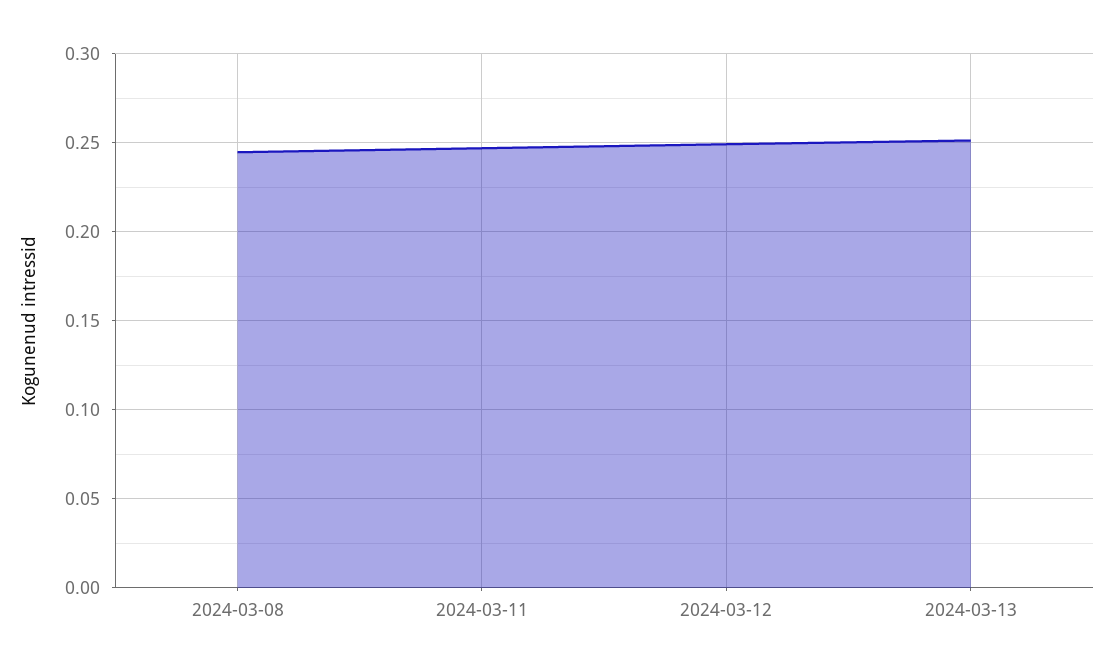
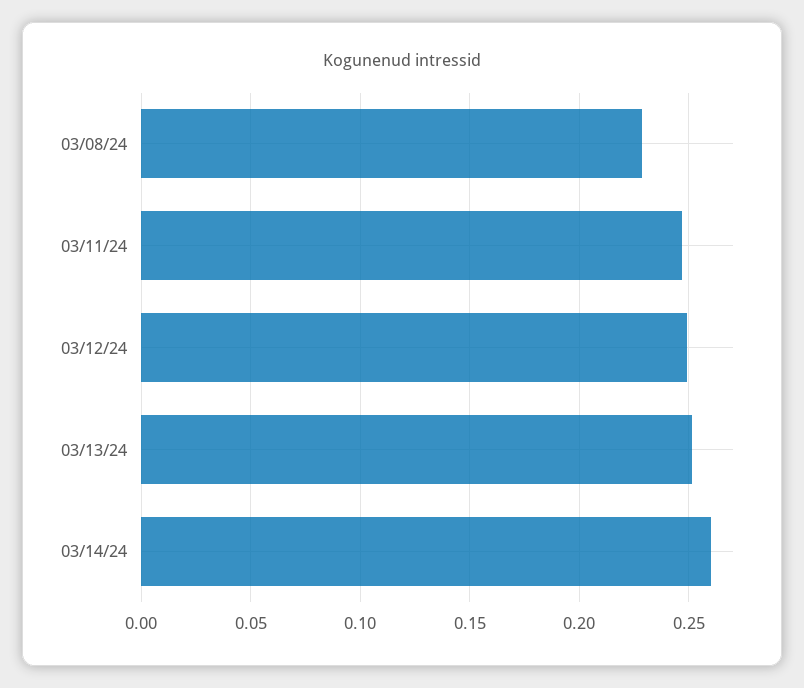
2024-03-08: 0.245 -> 0.23
03/14/24: none -> 0.26

